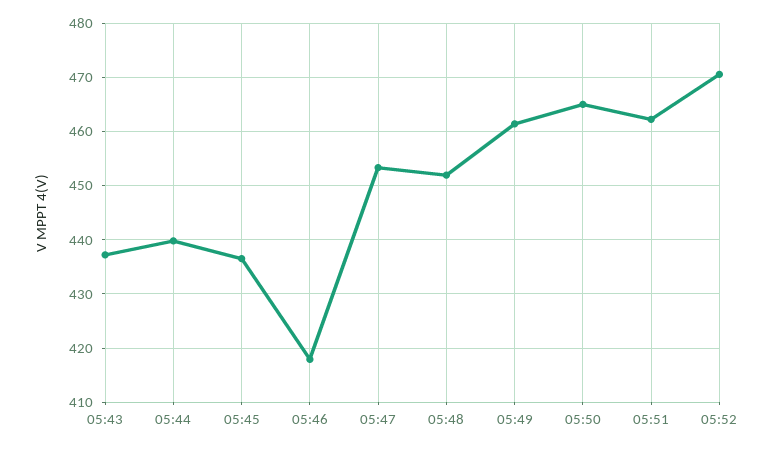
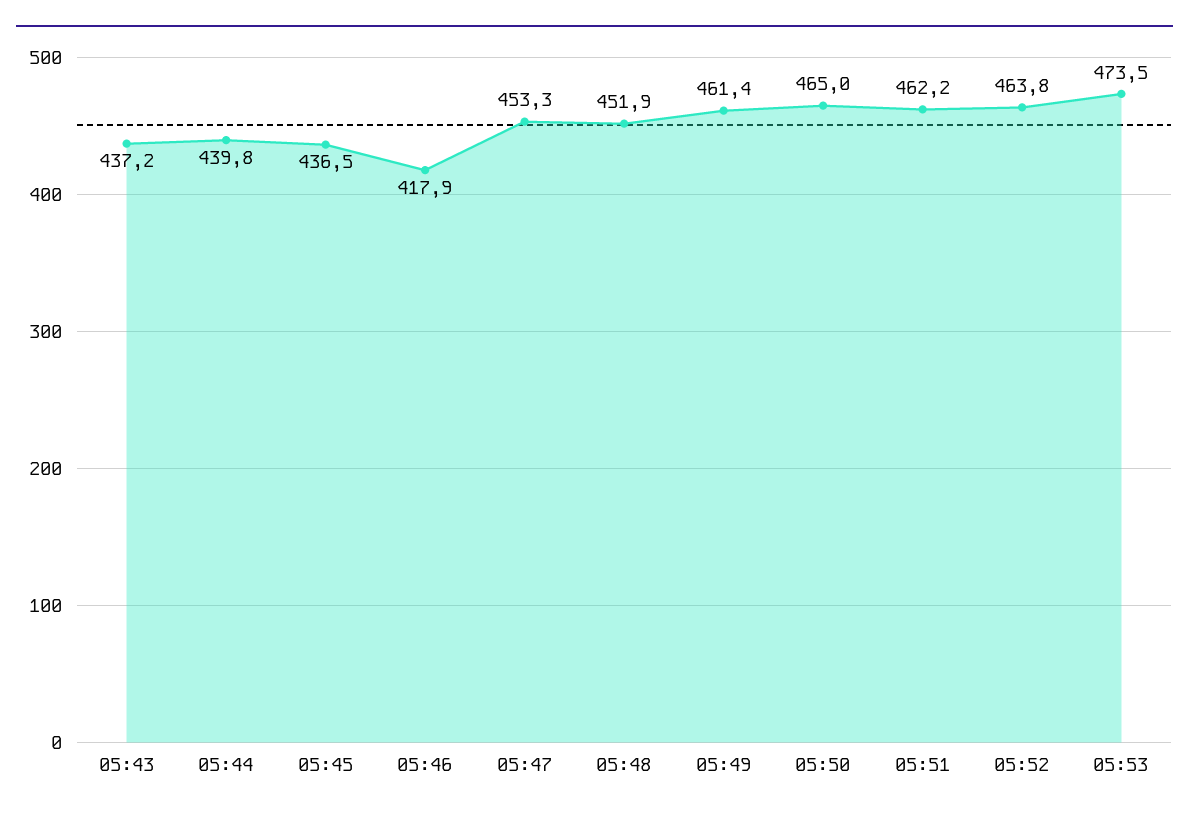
05:52: 470 -> 463.8
05:53: none -> 473.5

